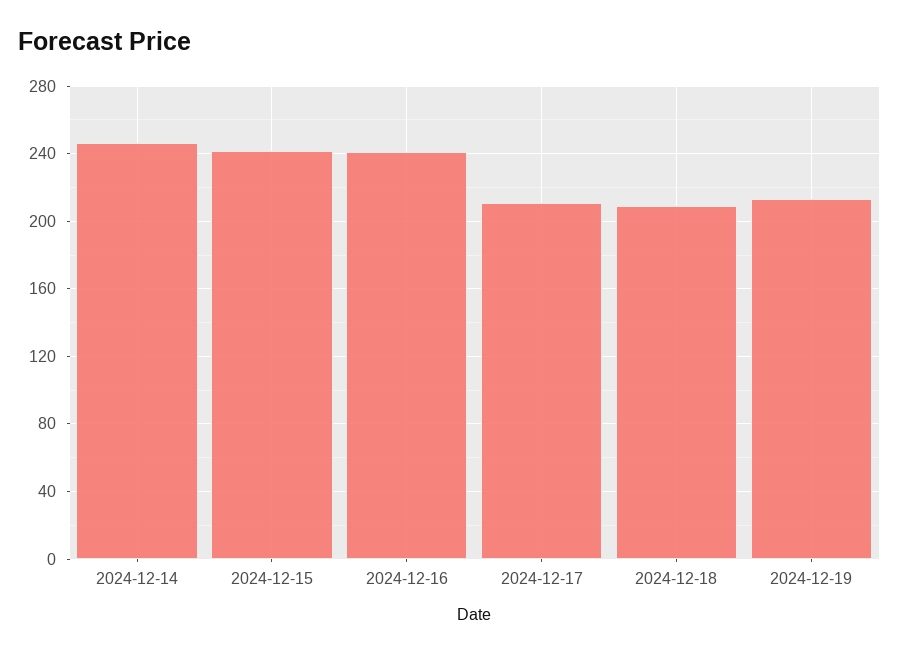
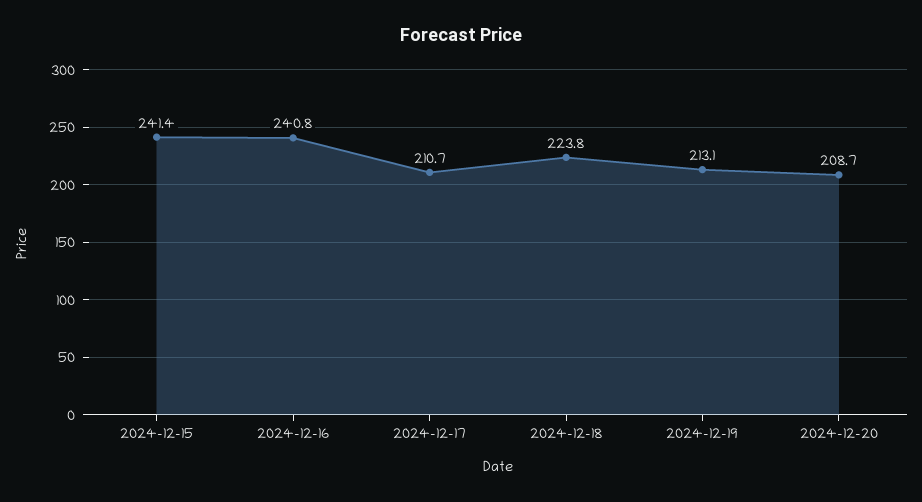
2024-12-14: 245 -> none
2024-12-18: 210 -> 223.8
2024-12-20: none -> 208.7

